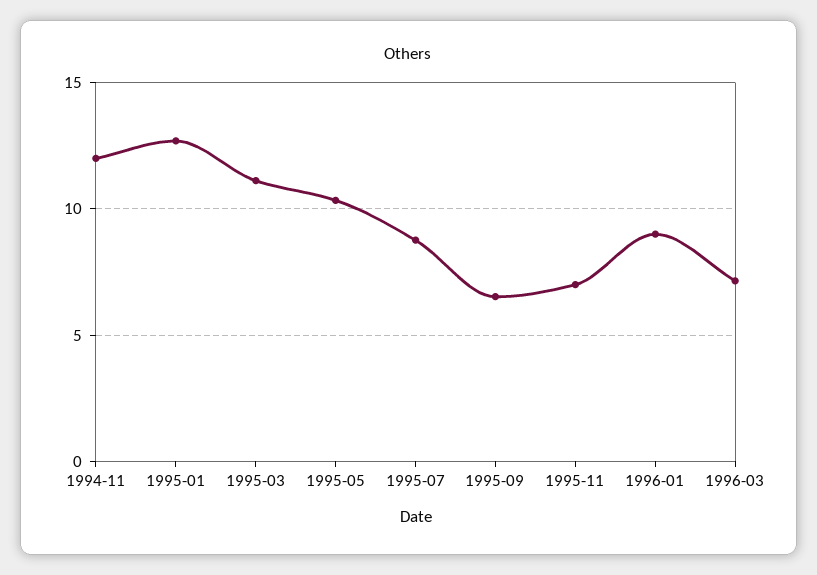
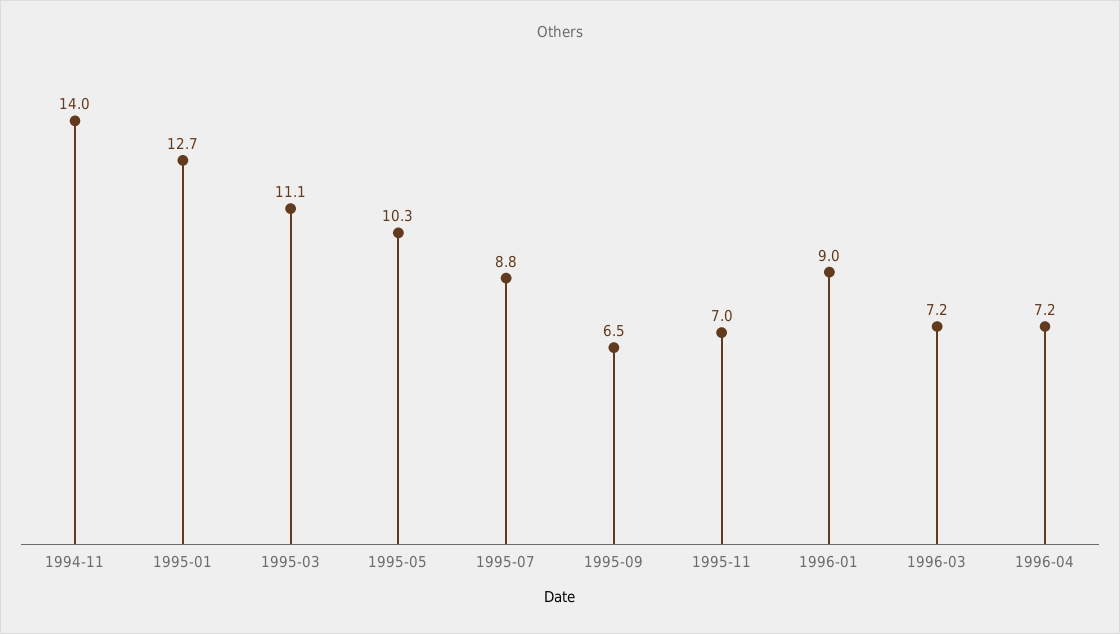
1994-11: 12 -> 14
1996-04: none -> 7.2

